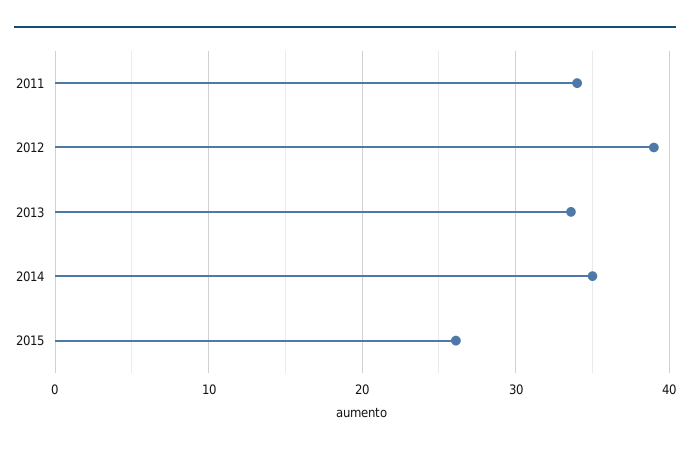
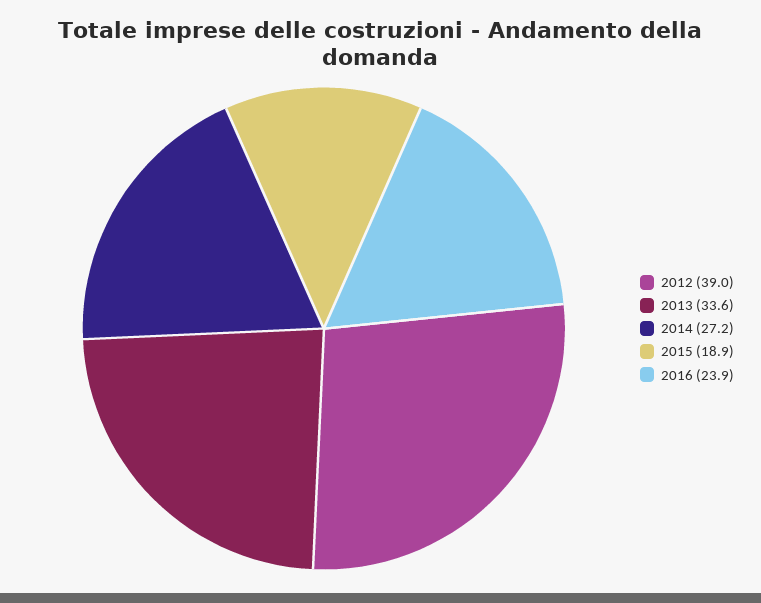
2011: 34 -> none
2014: 35 -> 27.2
2015: 26 -> 18.9
2016: none -> 23.9

